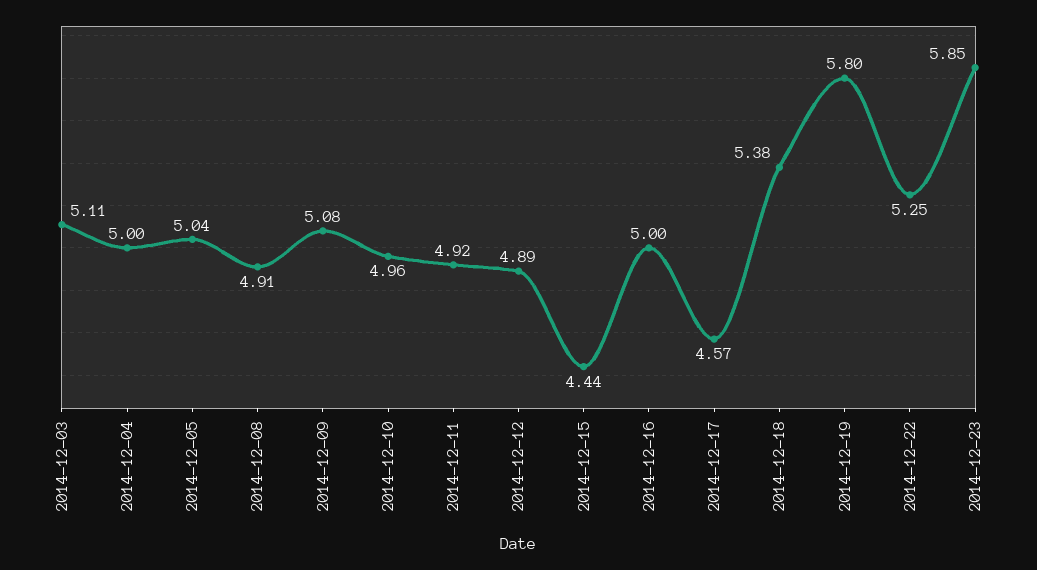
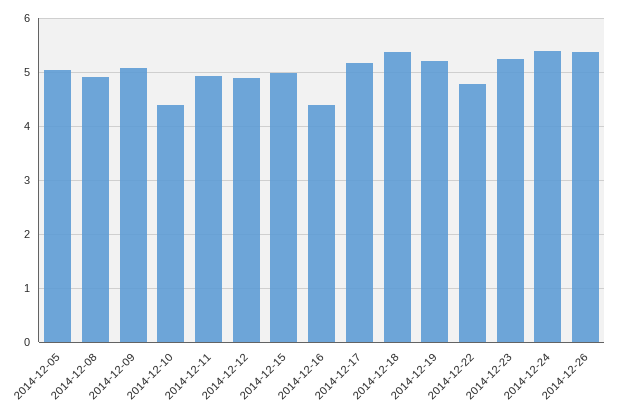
2014-12-03: 5.11 -> none
2014-12-04: 5 -> none
2014-12-10: 4.96 -> 4.4
2014-12-15: 4.44 -> 5
2014-12-16: 5 -> 4.4
2014-12-17: 4.57 -> 5.2
2014-12-19: 5.8 -> 5.2
2014-12-22: 5.25 -> 4.8
2014-12-23: 5.85 -> 5.2
2014-12-24: none -> 5.4
2014-12-26: none -> 5.4

